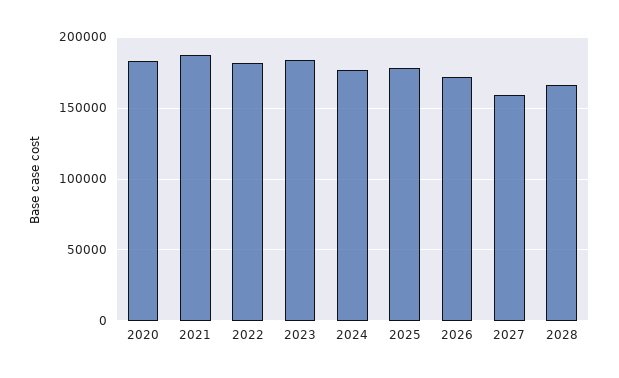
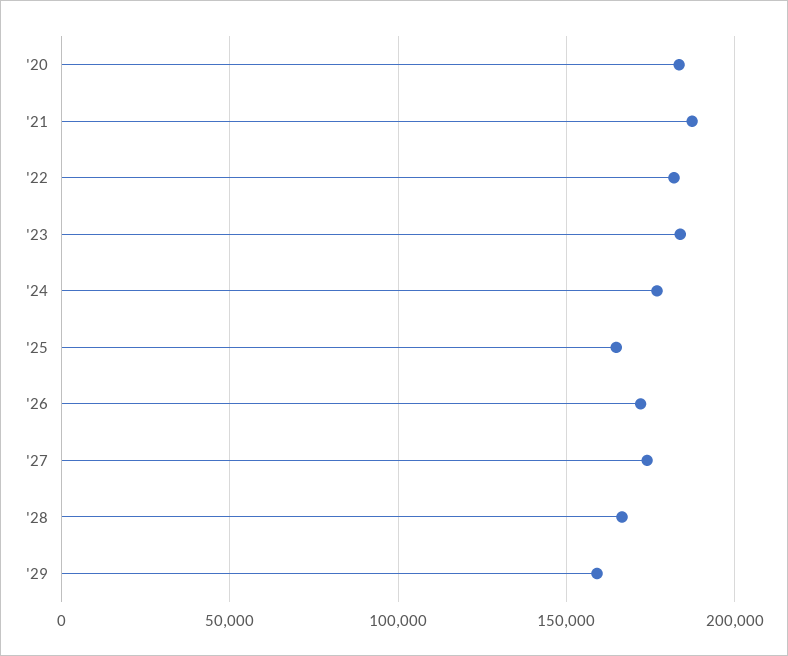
2025: 180000 -> 165000
2027: 160000 -> 175000
'29: none -> 160000

